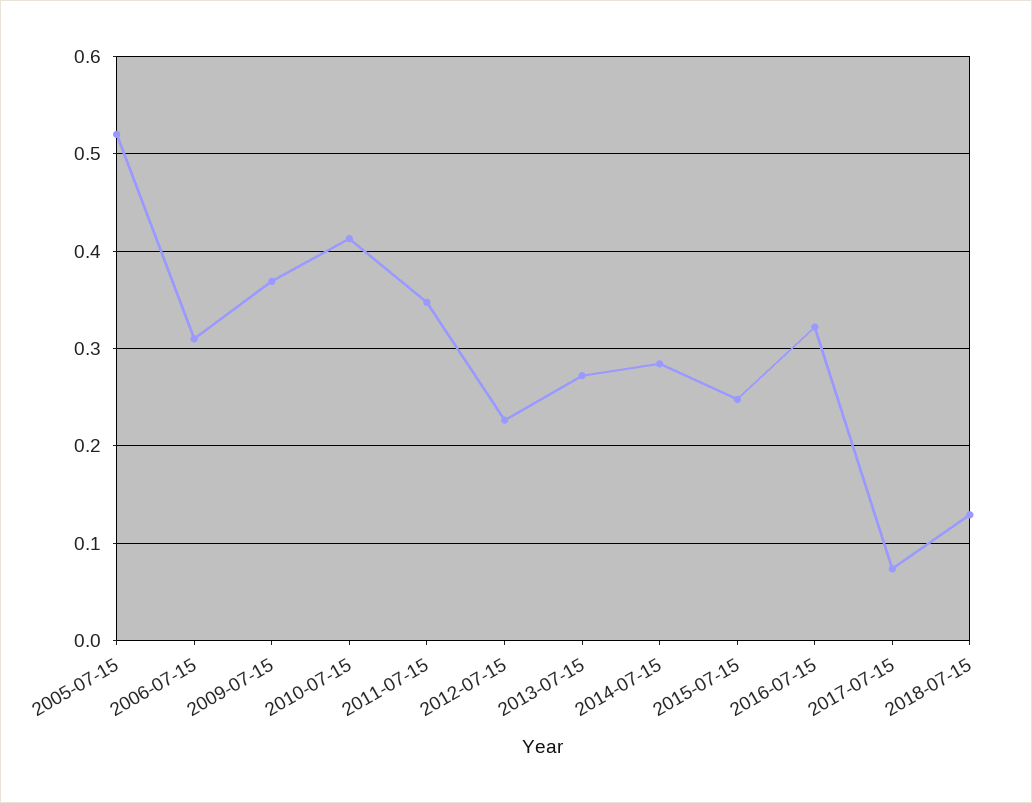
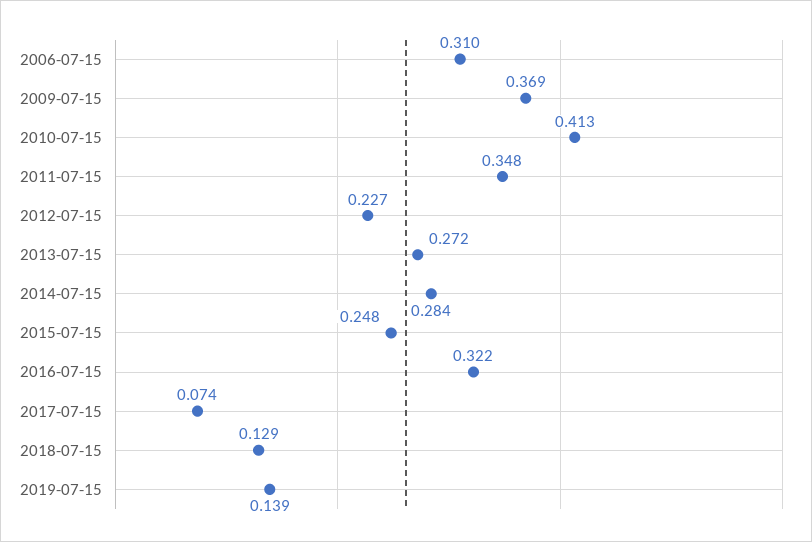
2005-07-15: 0.52 -> none
2019-07-15: none -> 0.139

